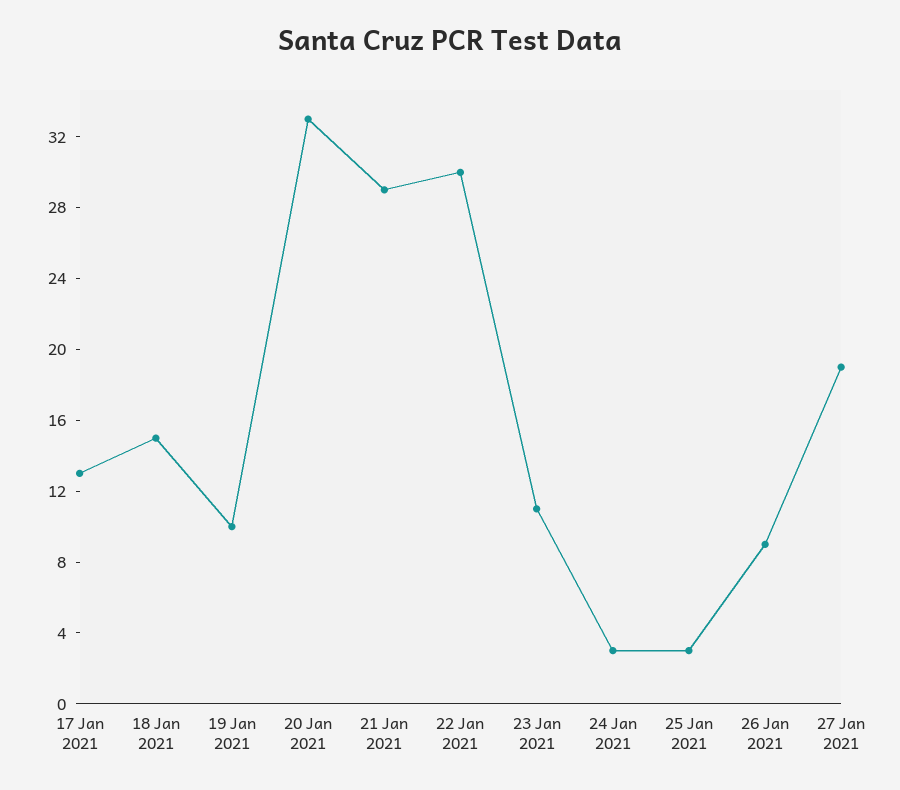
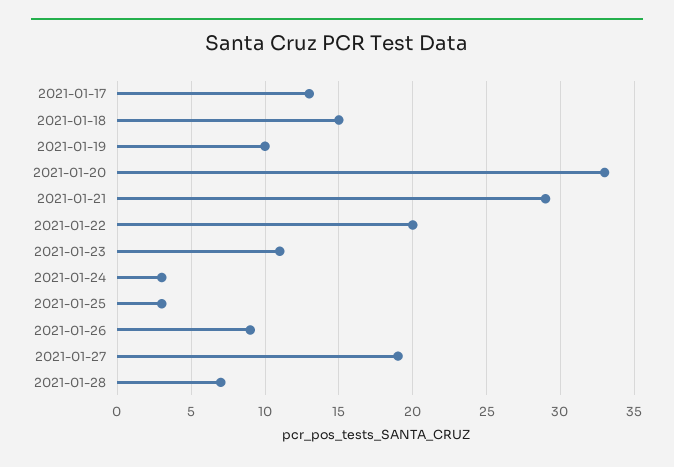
22 Jan 2021: 30 -> 20
2021-01-28: none -> 7

